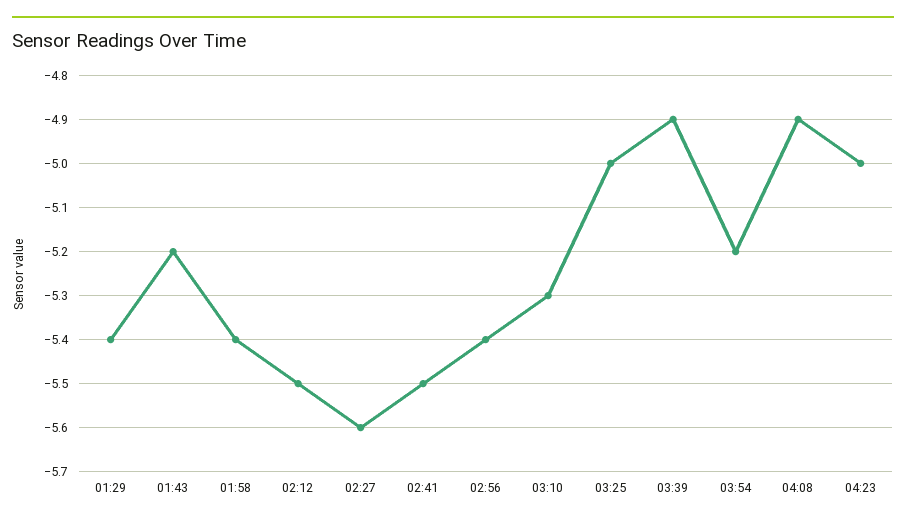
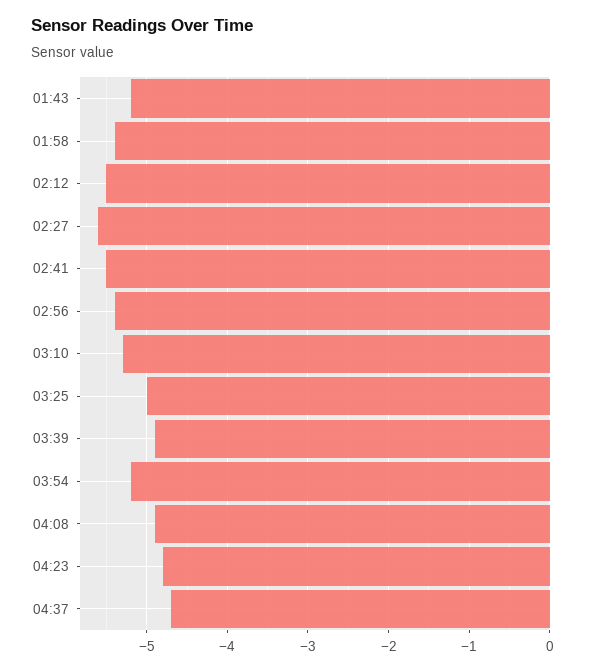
01:29: -5.4 -> none
04:23: -5 -> -4.8
04:37: none -> -4.7

